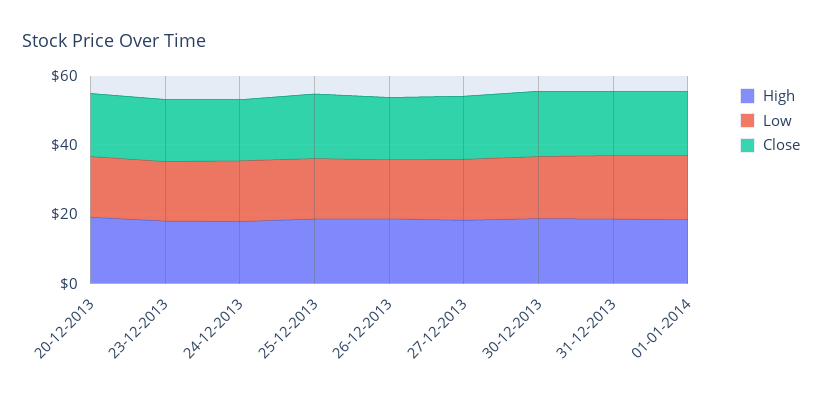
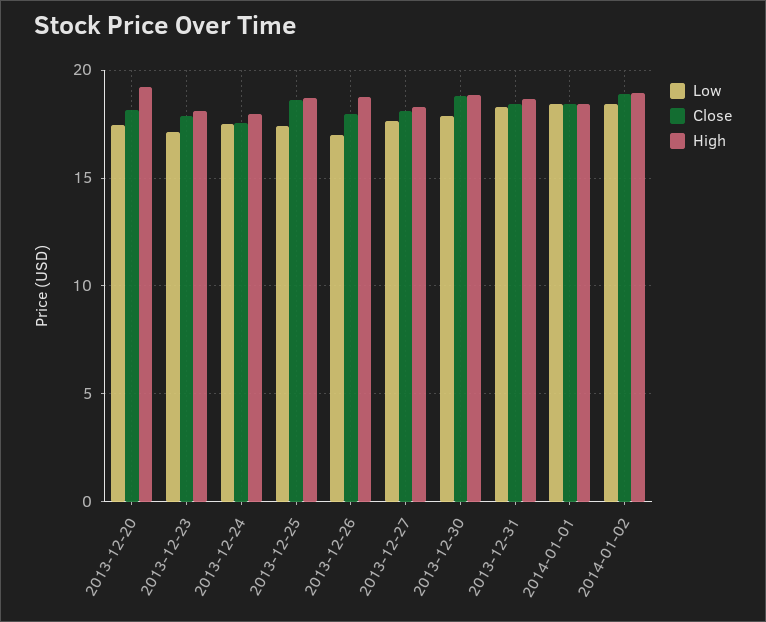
Low, 2014-01-02: none -> 18.5
Close, 2014-01-02: none -> 19
High, 2014-01-02: none -> 19

